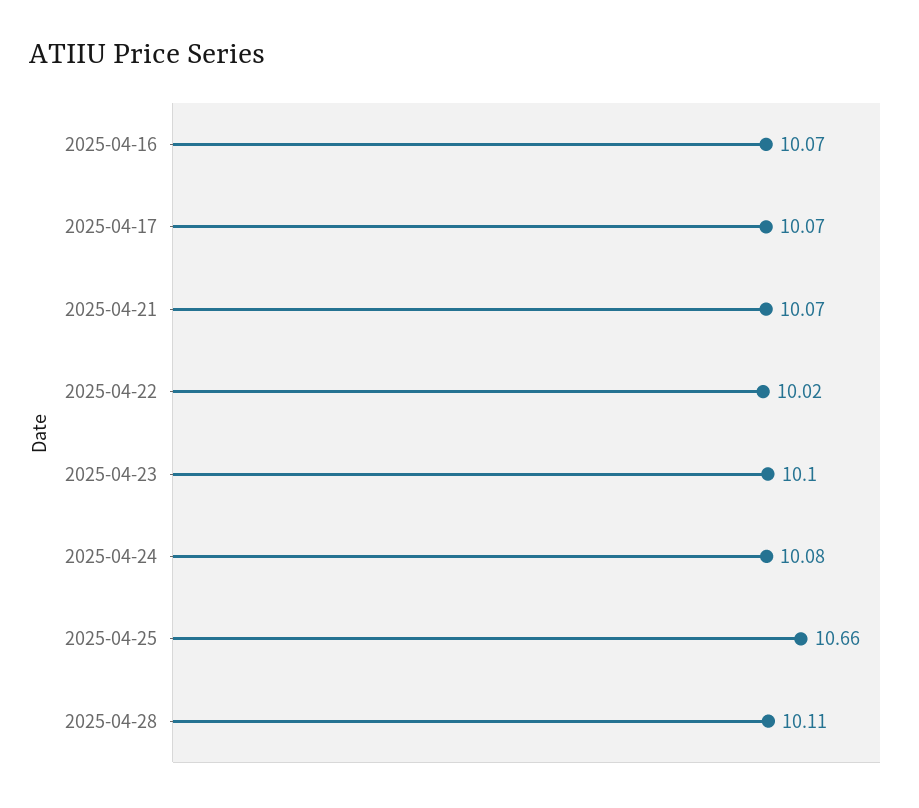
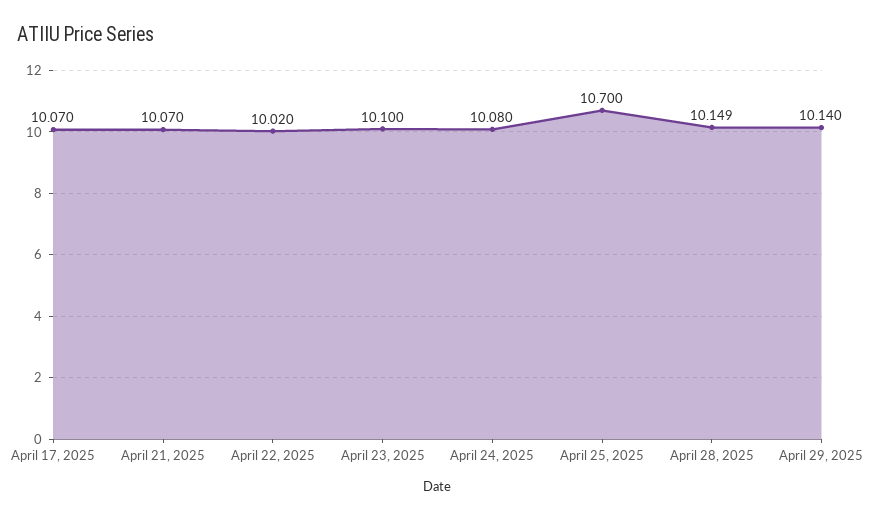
2025-04-16: 10.07 -> none
2025-04-25: 10.66 -> 10.7
2025-04-28: 10.11 -> 10.149
April 29, 2025: none -> 10.14

